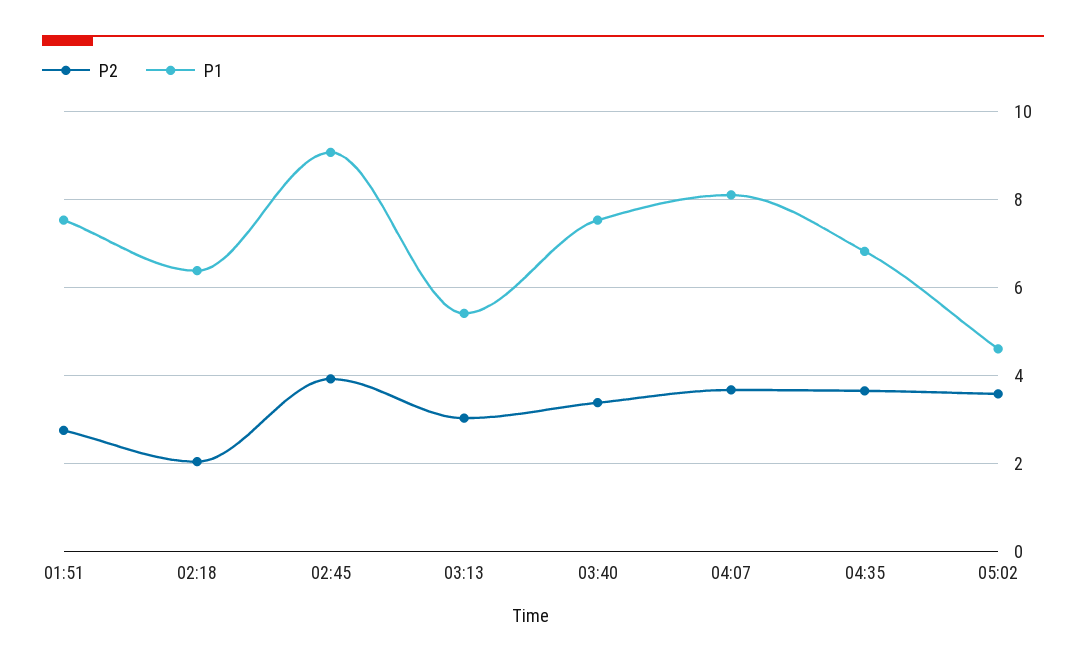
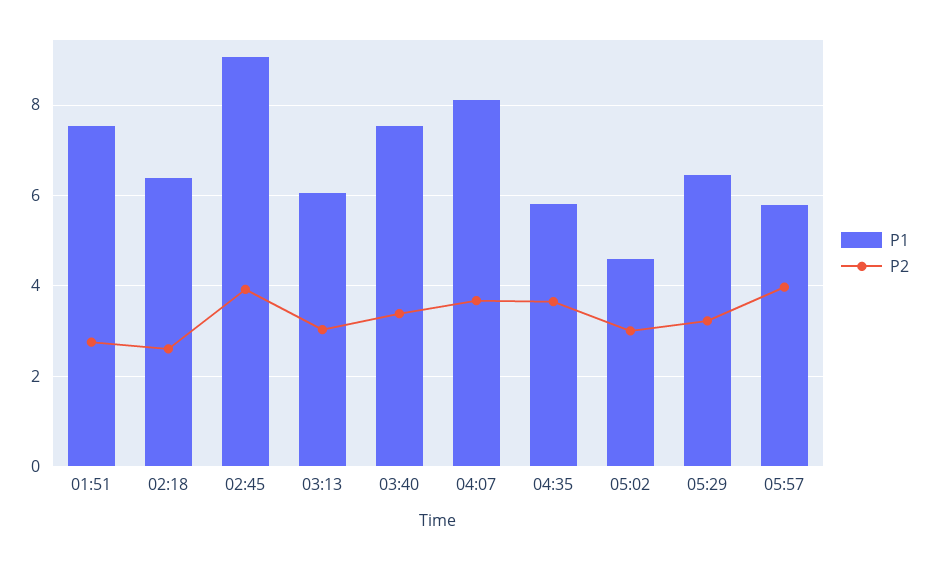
P2, 02:18: 2 -> 2.6
P1, 03:13: 5.4 -> 6
P1, 04:35: 6.8 -> 5.8
P2, 05:02: 3.6 -> 3
P1, 05:29: none -> 6.4
P2, 05:29: none -> 3.2
P1, 05:57: none -> 5.8
P2, 05:57: none -> 4

